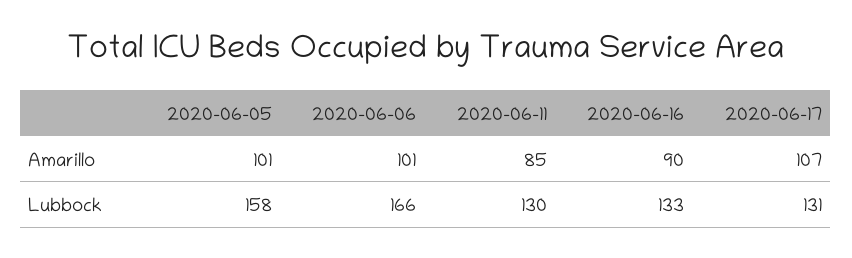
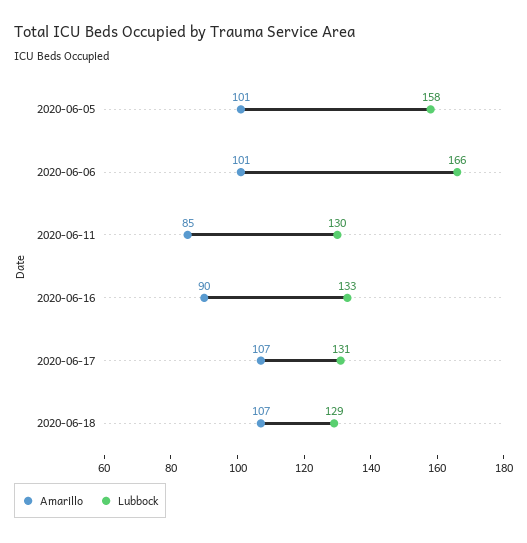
Amarillo, 2020-06-18: none -> 107
Lubbock, 2020-06-18: none -> 129

